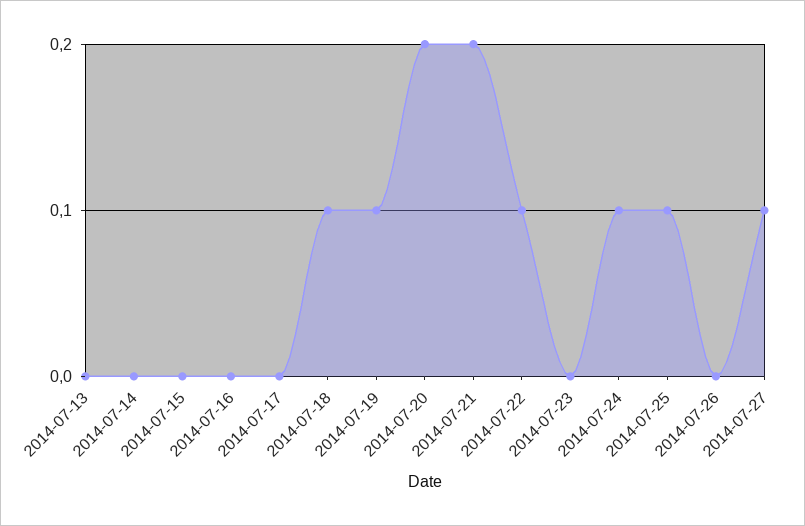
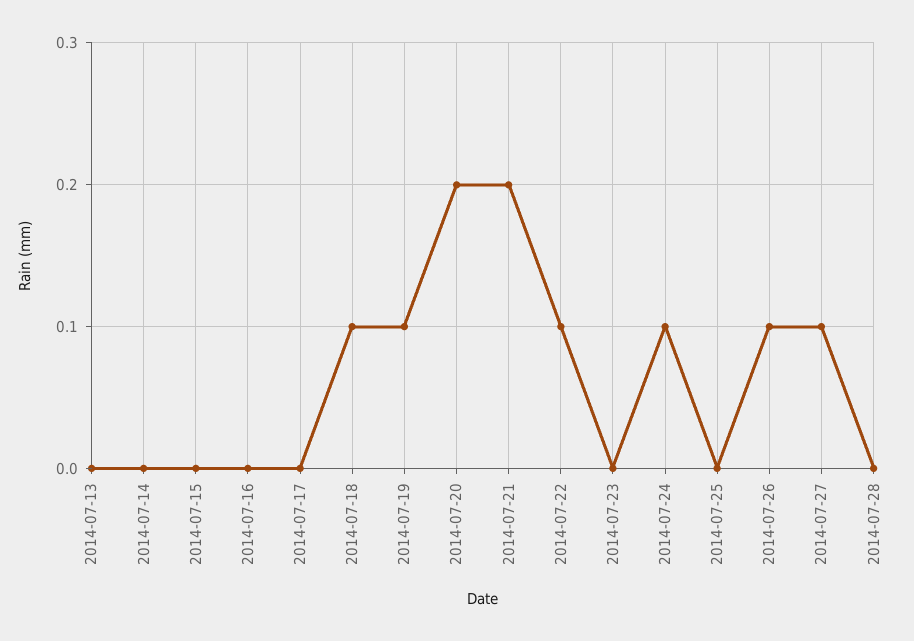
2014-07-25: 0.1 -> 0
2014-07-26: 0 -> 0.1
2014-07-28: none -> 0

